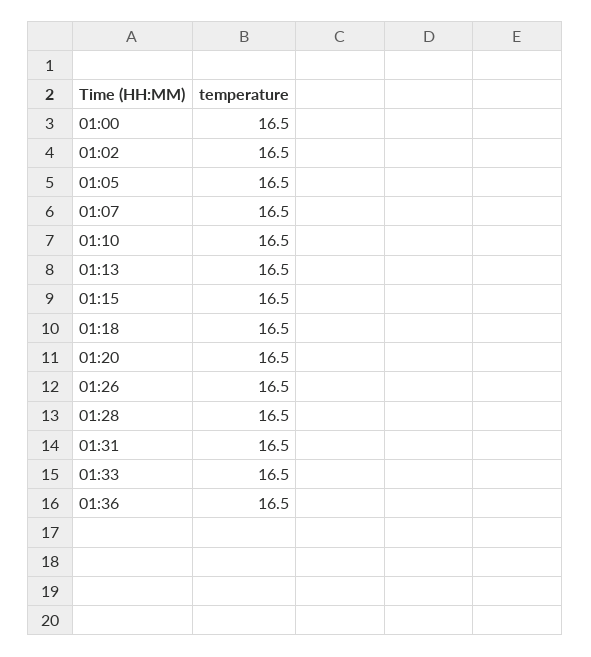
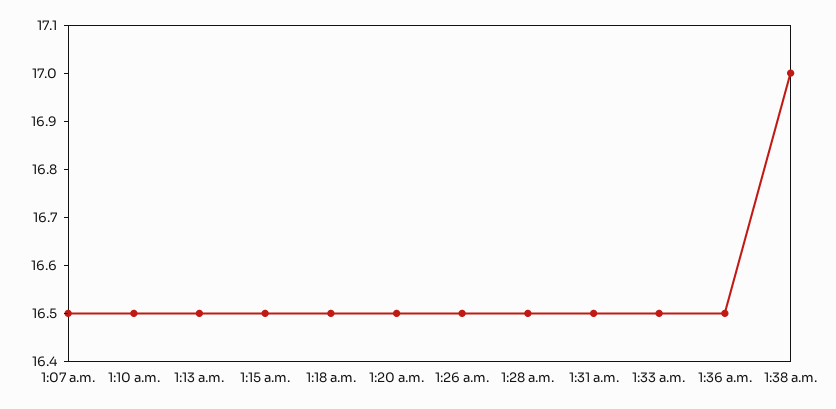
01:00: 16.5 -> none
01:02: 16.5 -> none
01:05: 16.5 -> none
1:38 a.m.: none -> 17

